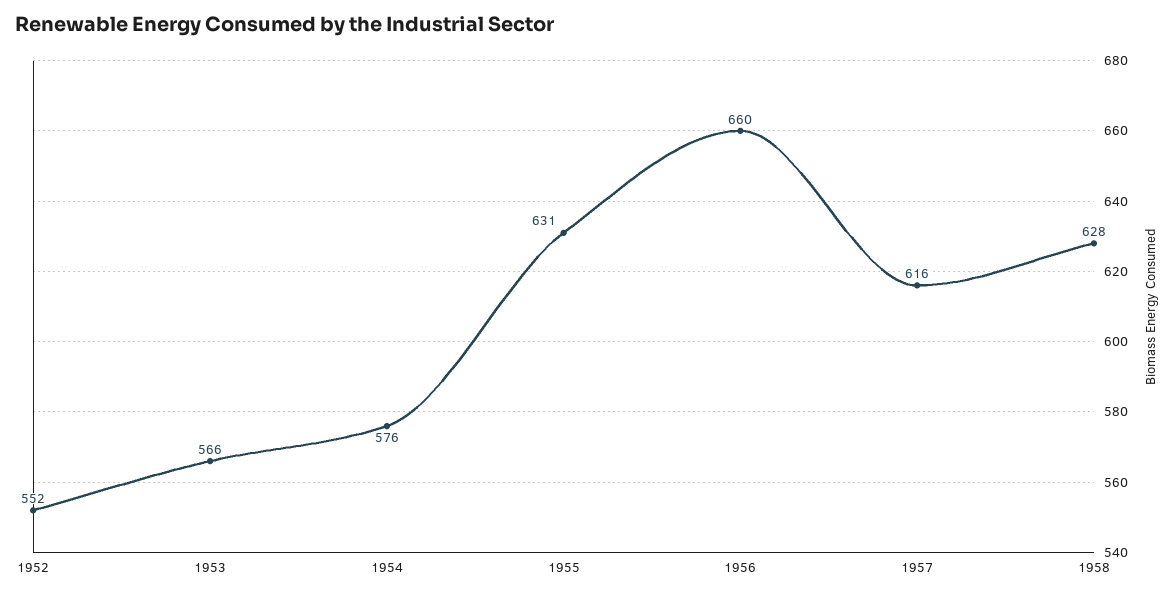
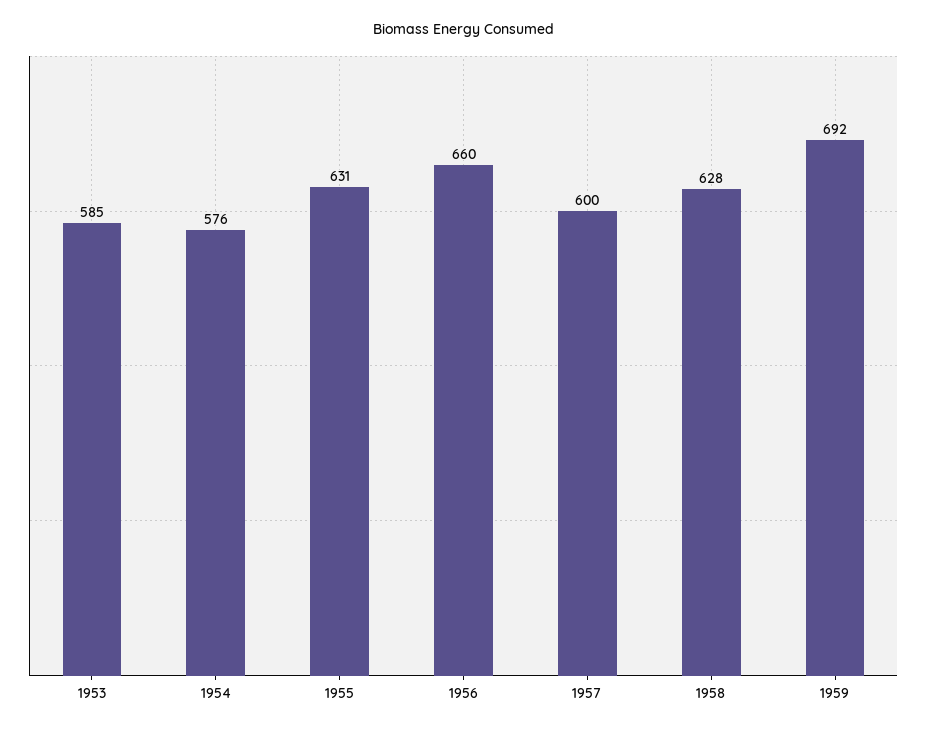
1952: 552 -> none
1953: 566 -> 585
1957: 616 -> 600
1959: none -> 692

